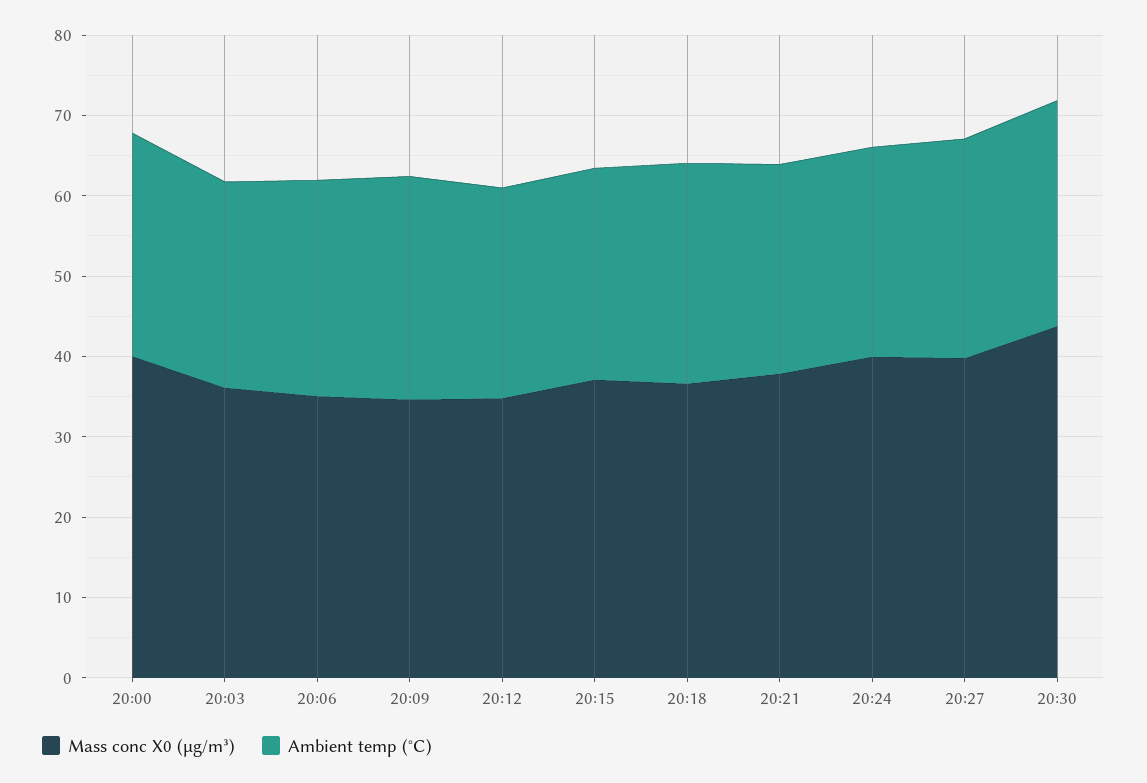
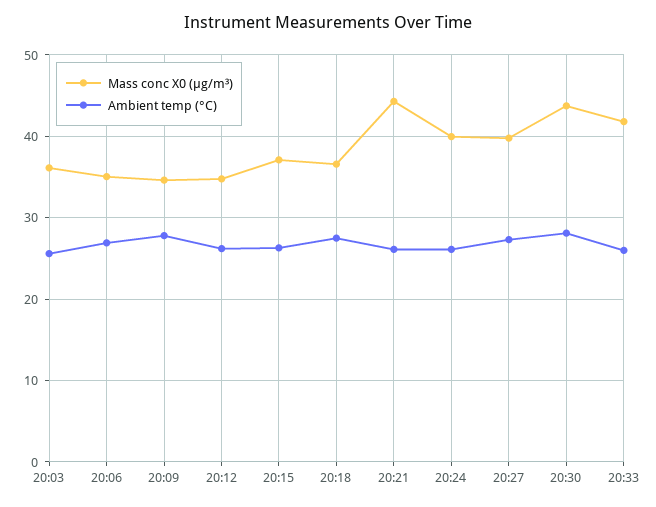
Mass conc X0 (μg/m³), 20:00: 40 -> none
Ambient temp (°C), 20:00: 28 -> none
Mass conc X0 (μg/m³), 20:21: 38 -> 44
Mass conc X0 (μg/m³), 20:33: none -> 42
Ambient temp (°C), 20:33: none -> 26

